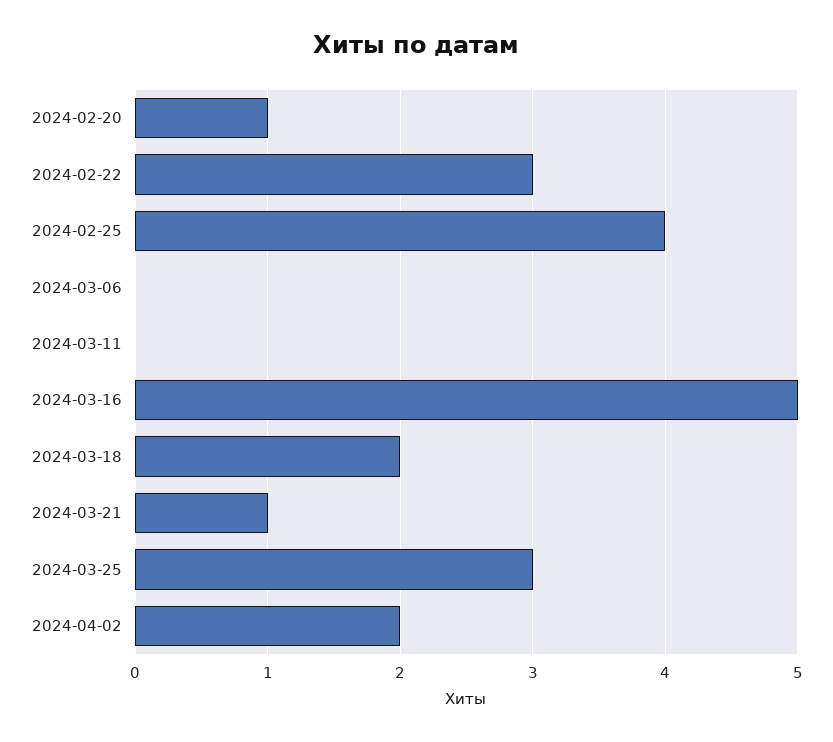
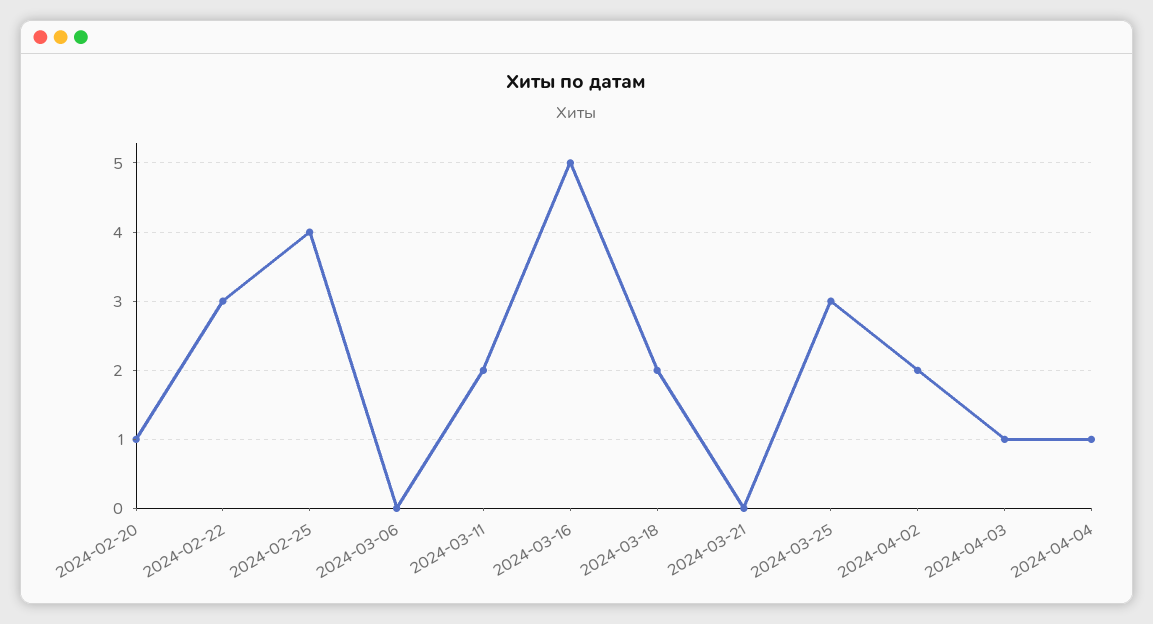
2024-03-11: 0 -> 2
2024-03-21: 1 -> 0
2024-04-03: none -> 1
2024-04-04: none -> 1

